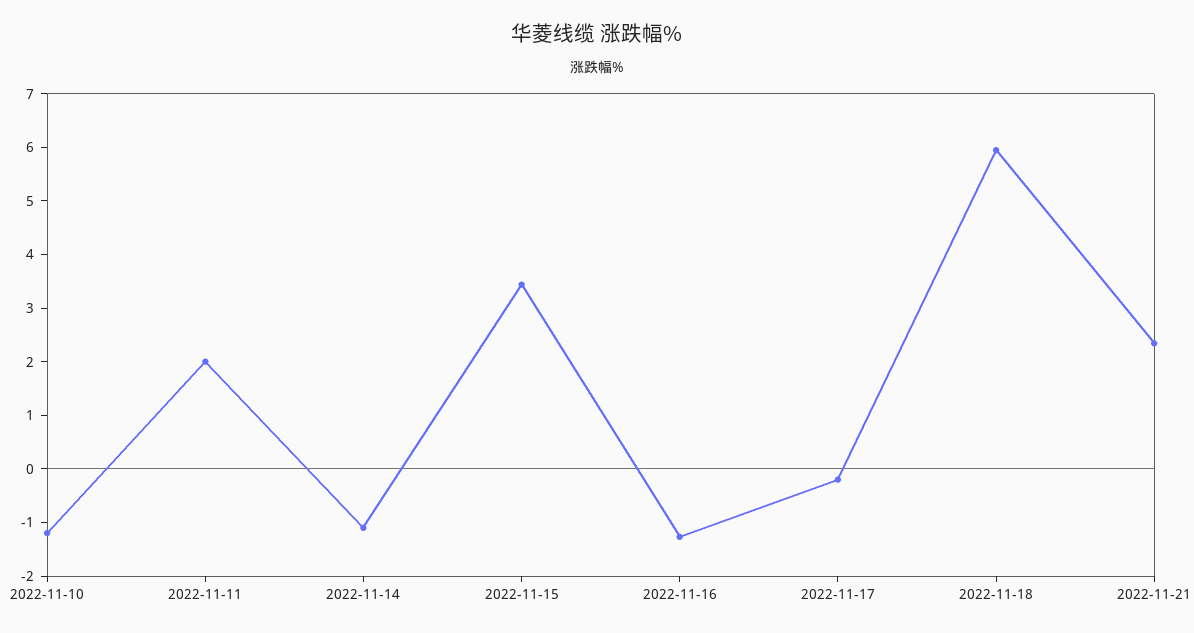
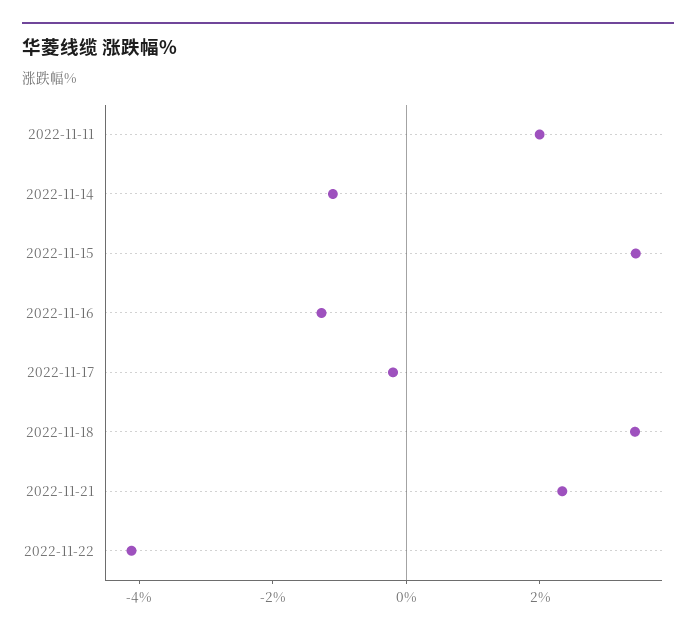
2022-11-10: -1.2 -> none
2022-11-18: 6 -> 3.5
2022-11-22: none -> -4

